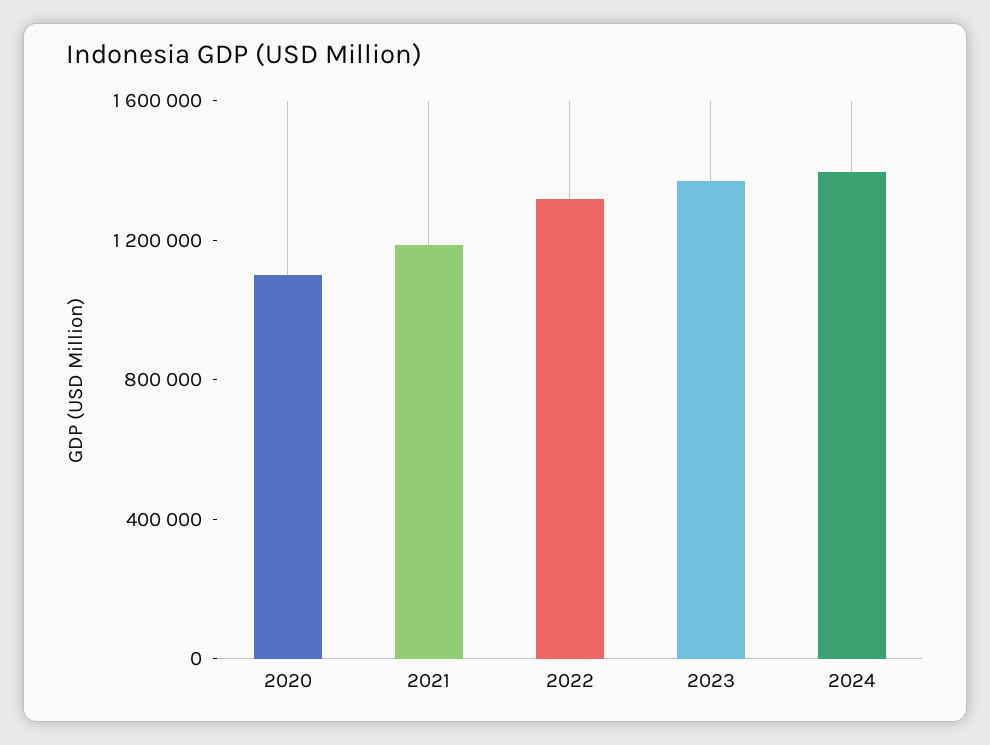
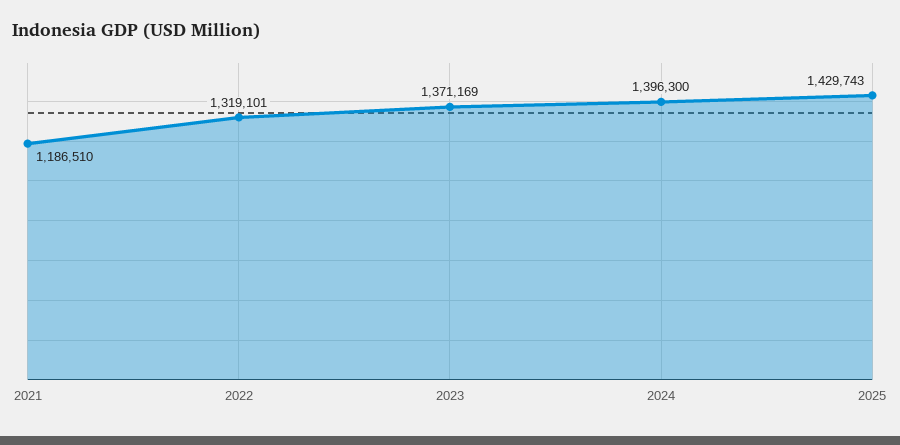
2020: 1100000 -> none
2025: none -> 1429743

